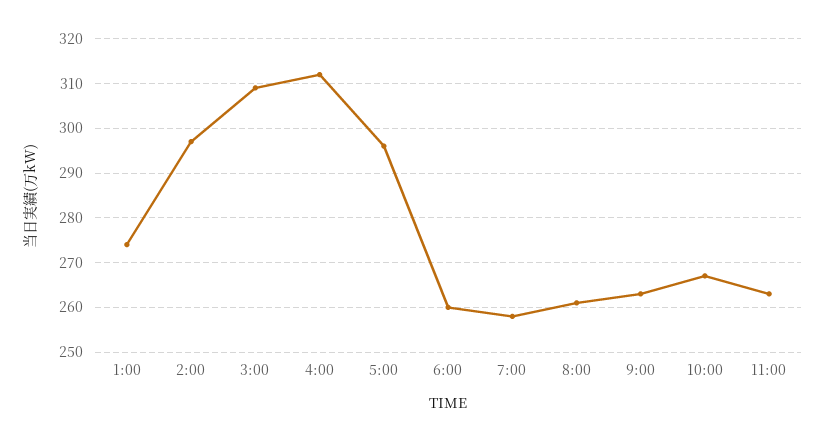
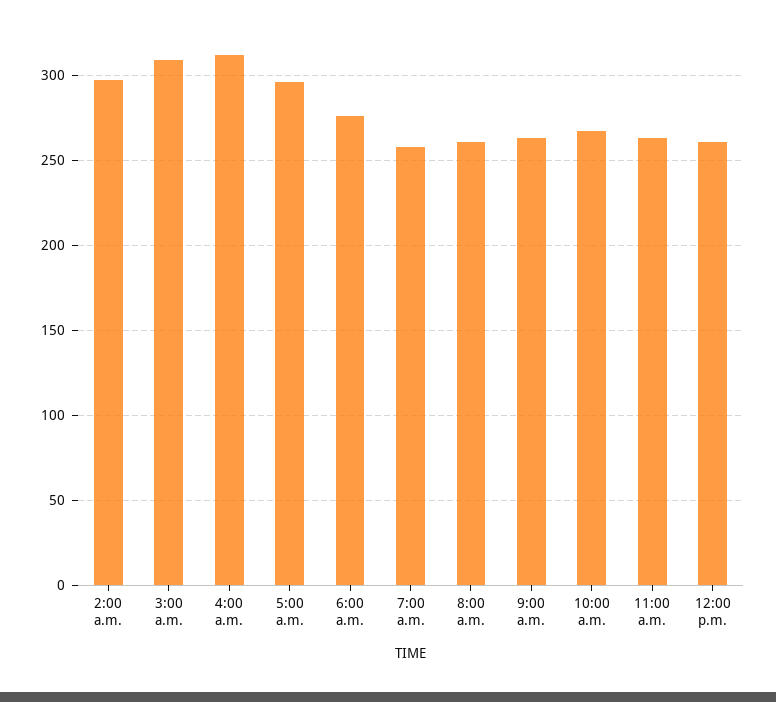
1:00: 275 -> none
6:00: 260 -> 275
12:00 p.m.: none -> 260

